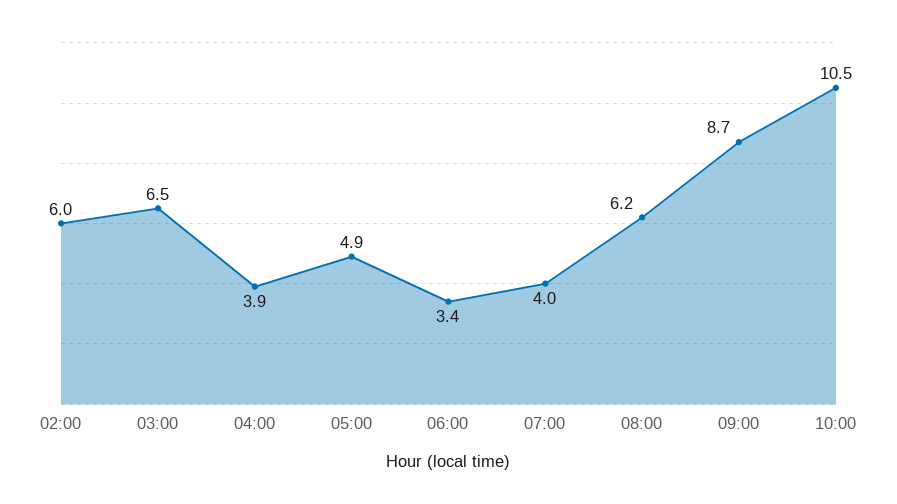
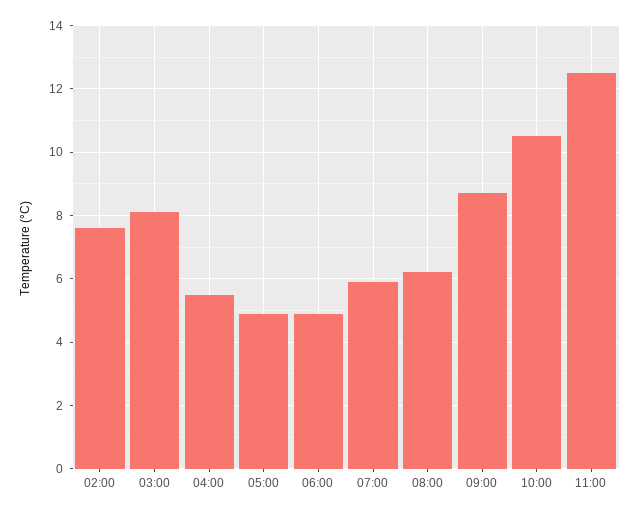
02:00: 6 -> 7.5
03:00: 6.5 -> 8
04:00: 3.9 -> 5.5
06:00: 3.4 -> 5
07:00: 4 -> 6
11:00: none -> 12.5

